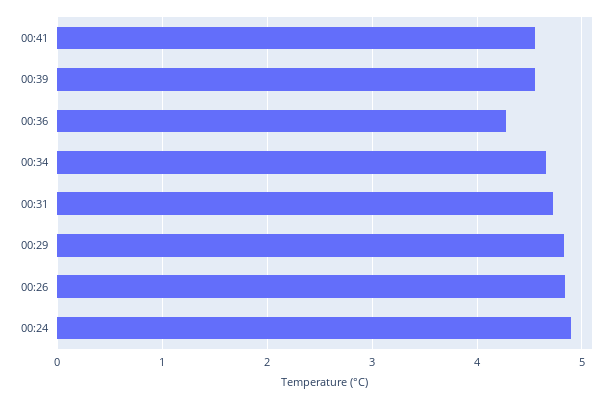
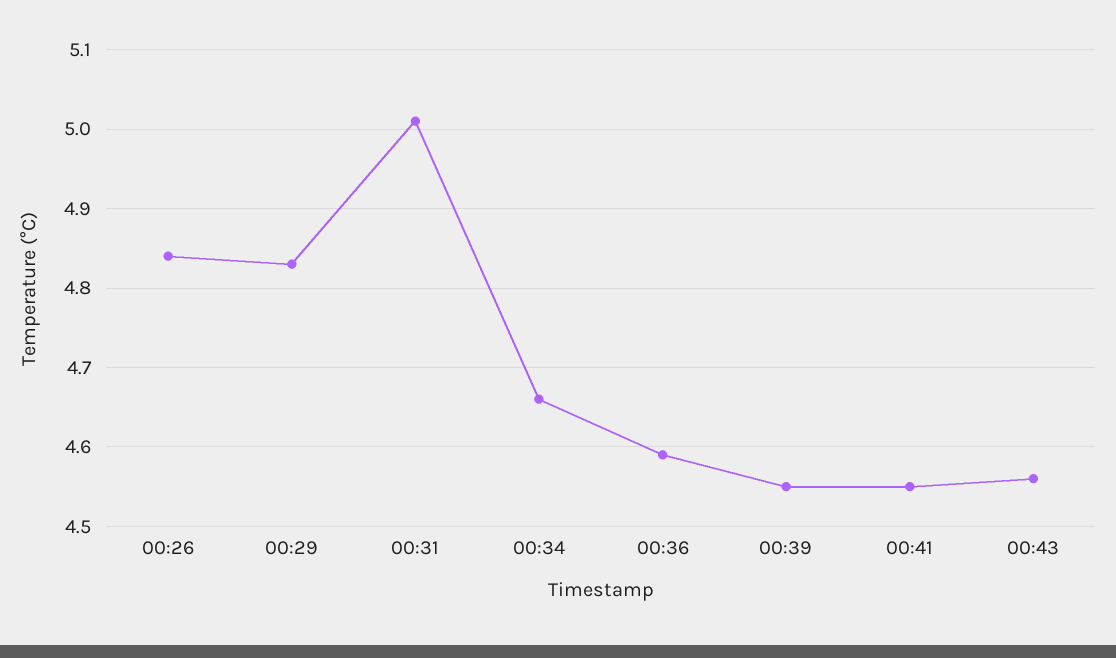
00:36: 4.3 -> 4.59
00:31: 4.7 -> 5.01
00:24: 4.9 -> none
00:43: none -> 4.56

